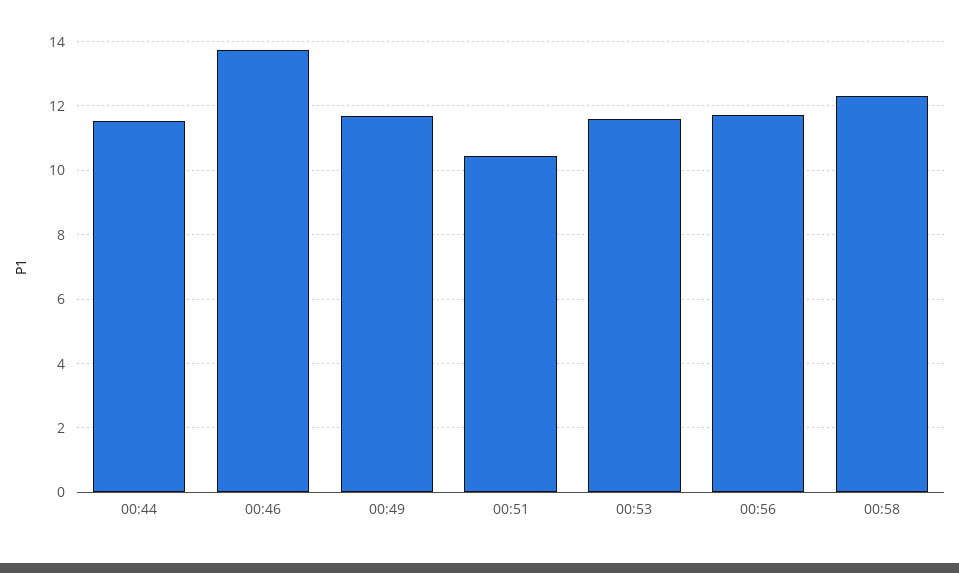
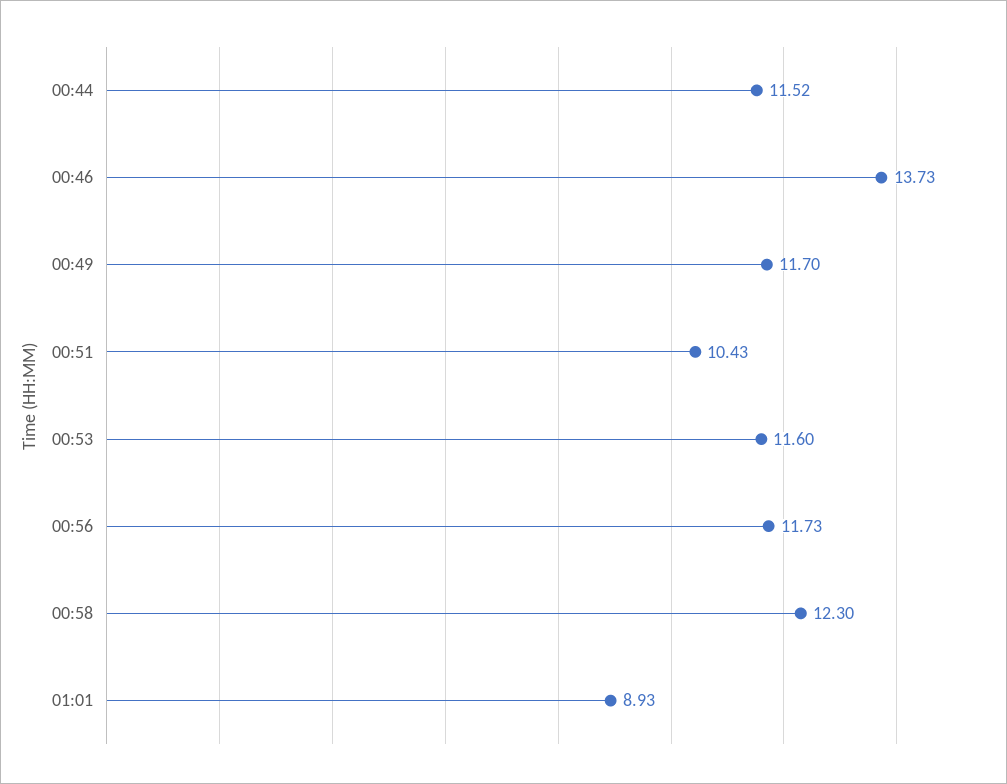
01:01: none -> 8.93

